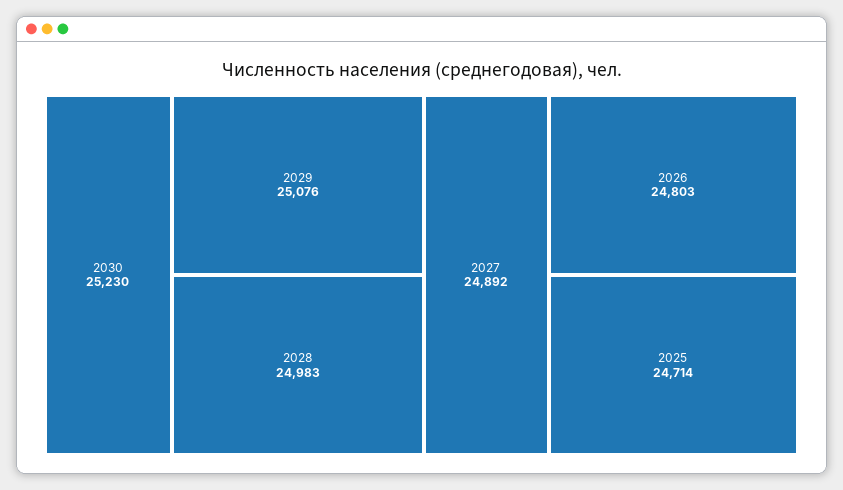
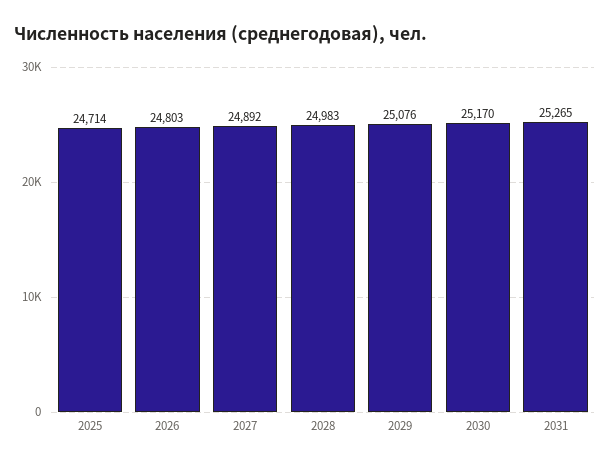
2030: 25230 -> 25170
2031: none -> 25265

